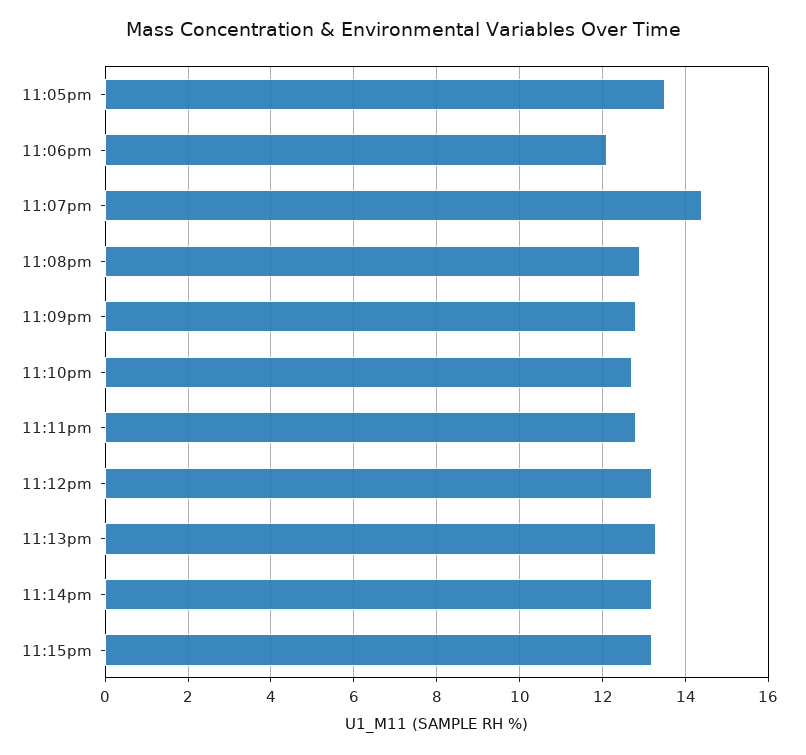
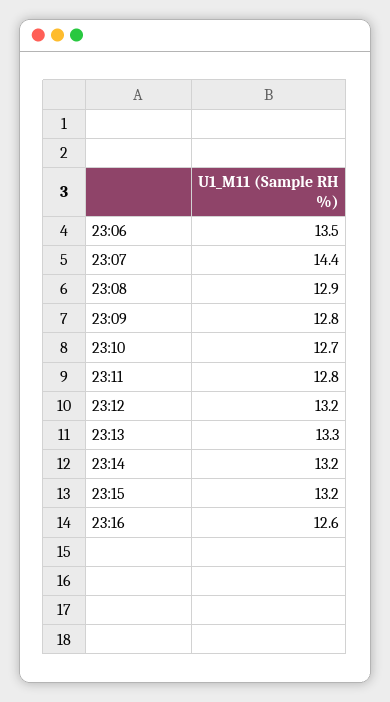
11:05pm: 13.5 -> none
11:06pm: 12 -> 13.5
23:16: none -> 12.6

